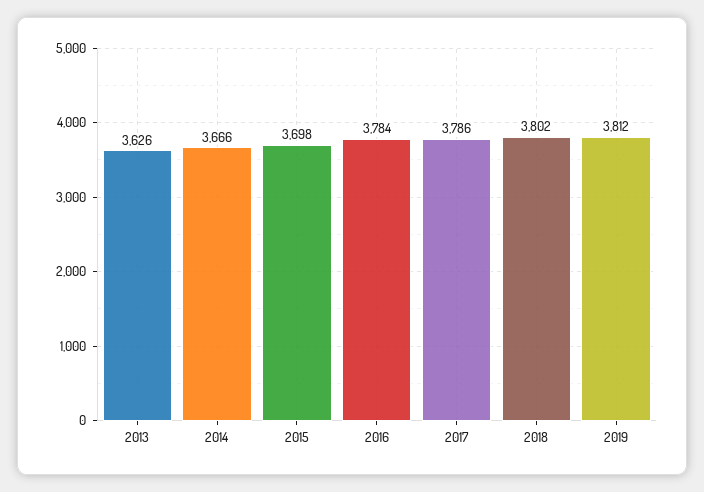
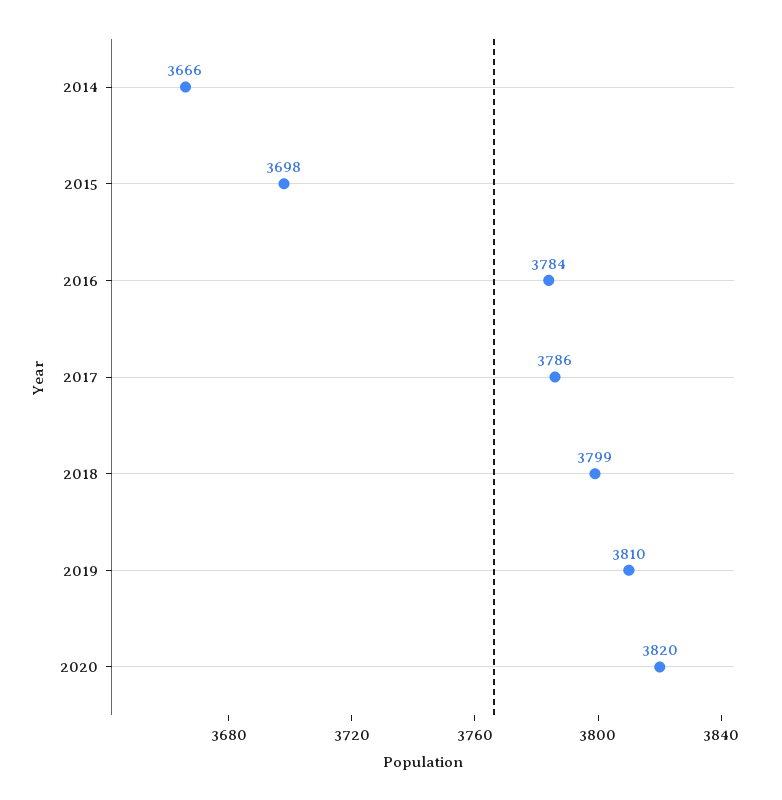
2013: 3626 -> none
2018: 3802 -> 3799
2019: 3812 -> 3810
2020: none -> 3820

